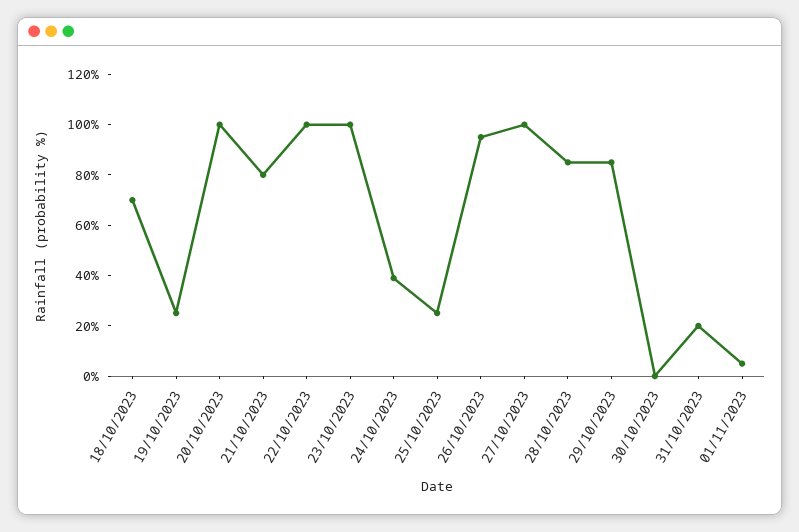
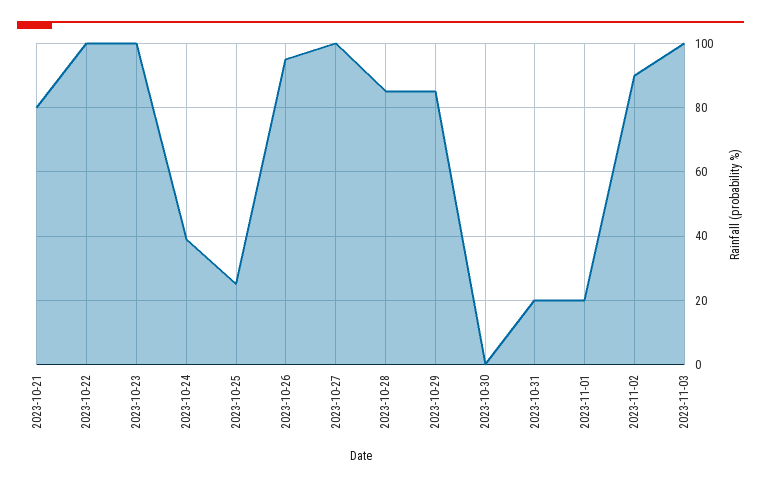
18/10/2023: 70 -> none
19/10/2023: 25 -> none
20/10/2023: 100 -> none
01/11/2023: 5 -> 20
2023-11-02: none -> 90
2023-11-03: none -> 100

